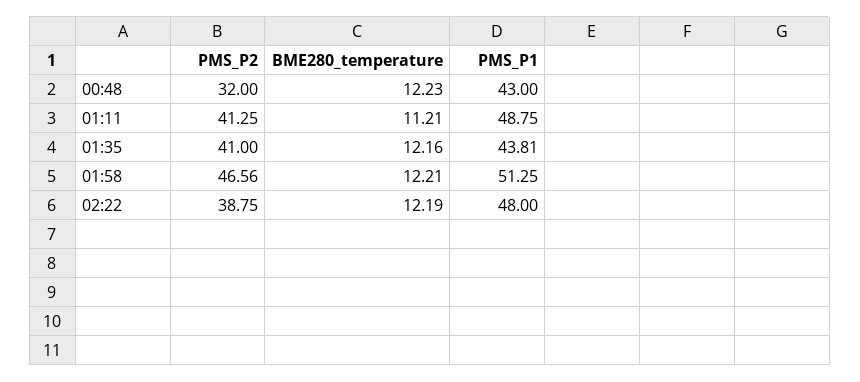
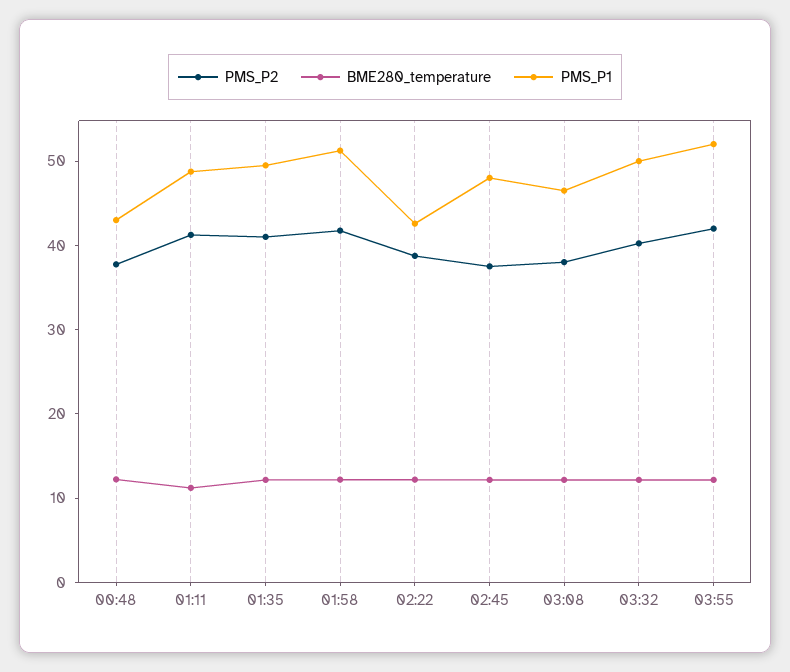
PMS_P2, 00:48: 32 -> 38
PMS_P1, 01:35: 43.81 -> 50
PMS_P2, 01:58: 46.56 -> 42
PMS_P1, 02:22: 48 -> 42
PMS_P2, 02:45: none -> 38
BME280_temperature, 02:45: none -> 12
PMS_P1, 02:45: none -> 48
PMS_P2, 03:08: none -> 38
BME280_temperature, 03:08: none -> 12
PMS_P1, 03:08: none -> 46
PMS_P2, 03:32: none -> 40
BME280_temperature, 03:32: none -> 12
PMS_P1, 03:32: none -> 50
PMS_P2, 03:55: none -> 42
BME280_temperature, 03:55: none -> 12
PMS_P1, 03:55: none -> 52

